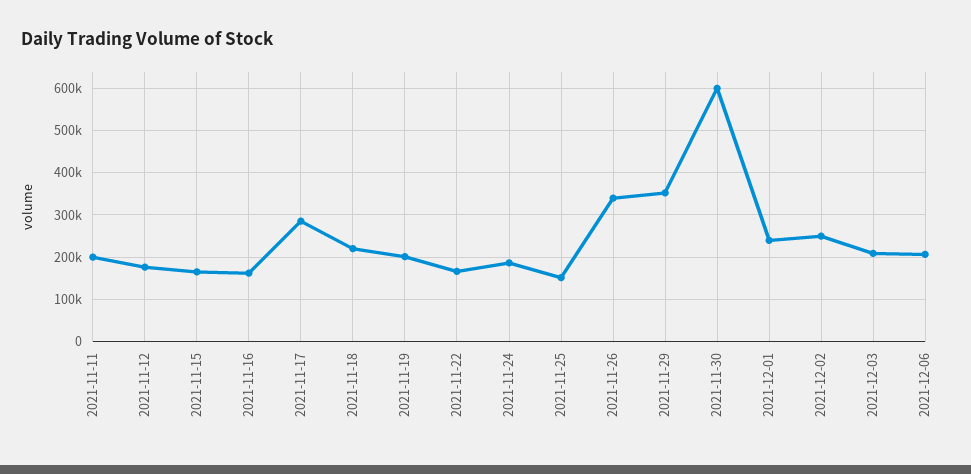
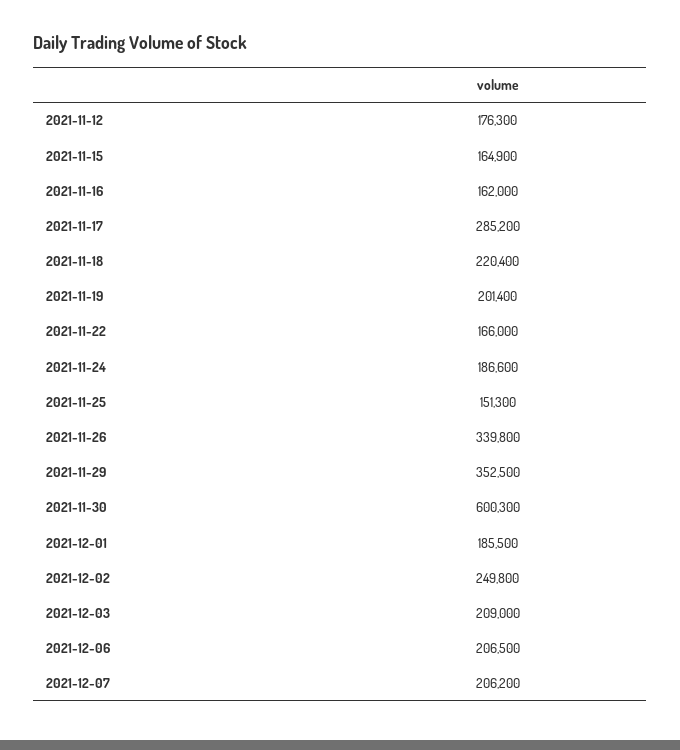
2021-11-11: 200000 -> none
2021-12-01: 240000 -> 185500
2021-12-07: none -> 206200

